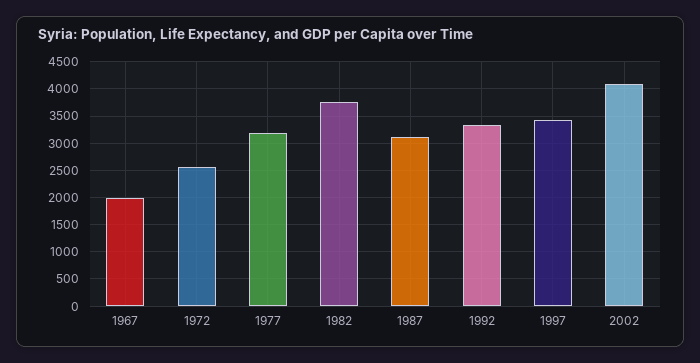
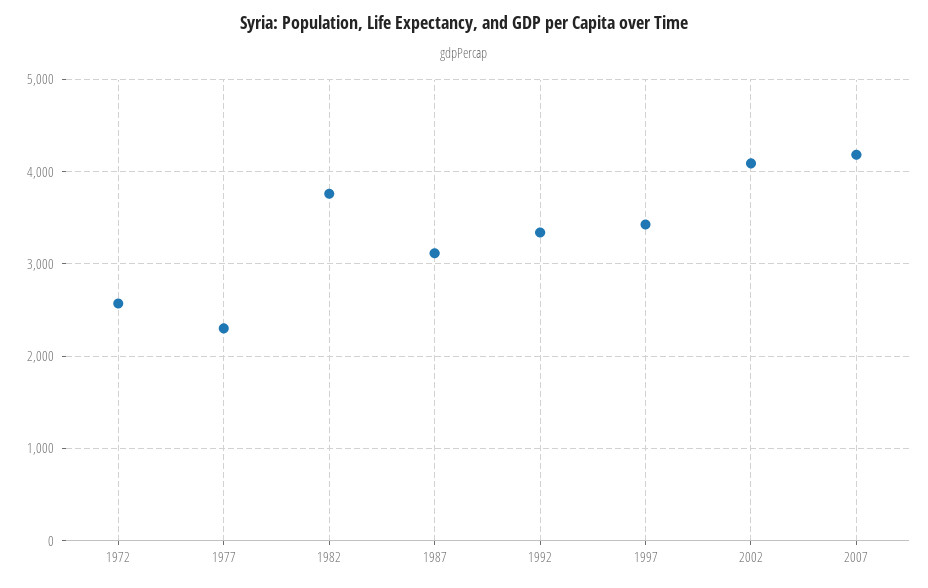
1967: 2000 -> none
1977: 3250 -> 2300
2007: none -> 4200

